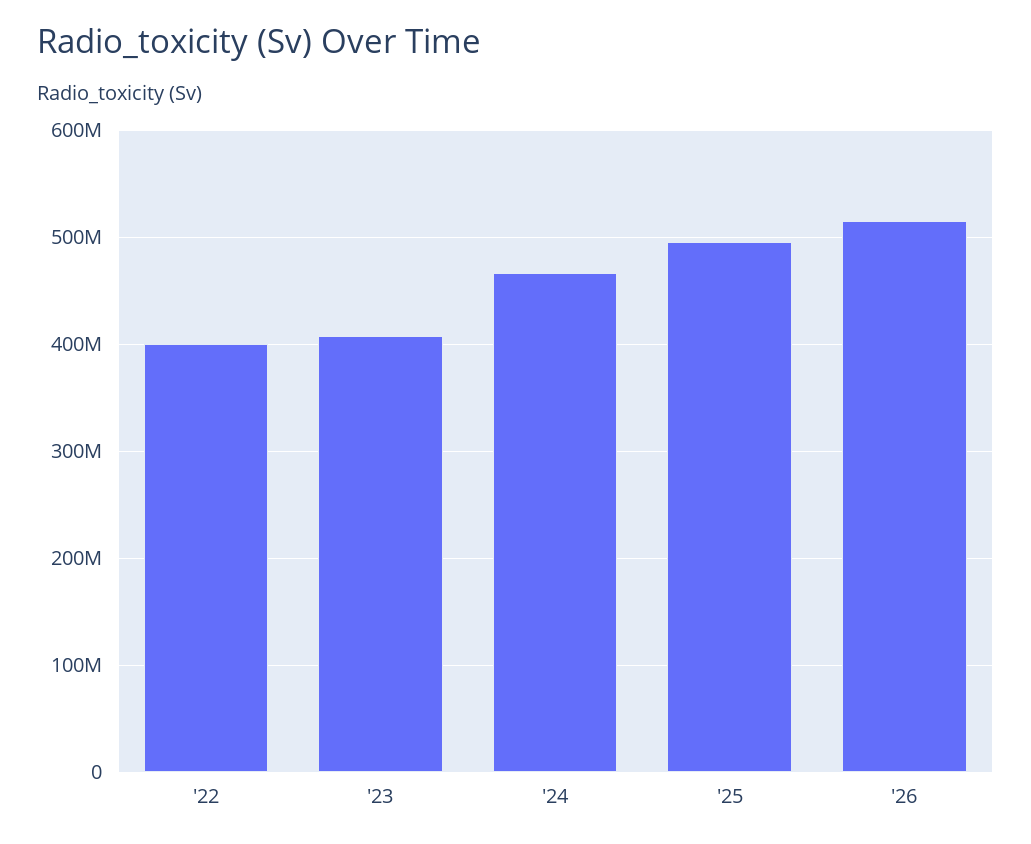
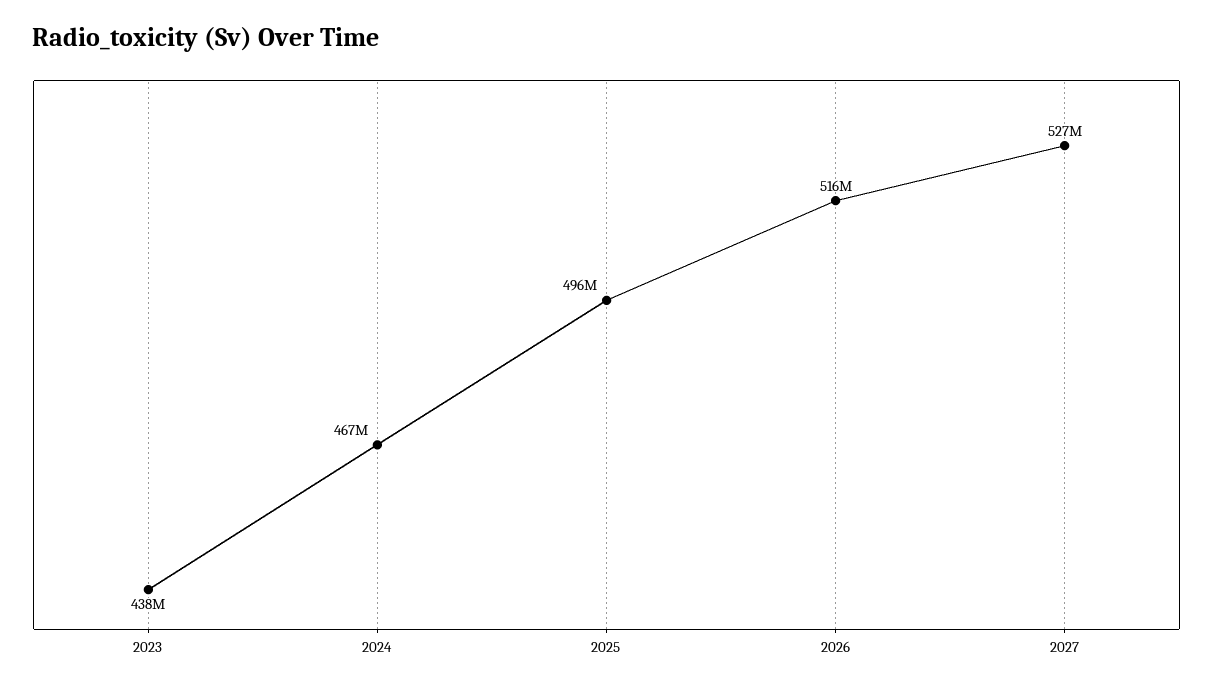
'22: 400000000 -> none
'23: 410000000 -> 438000000
2027: none -> 527000000

